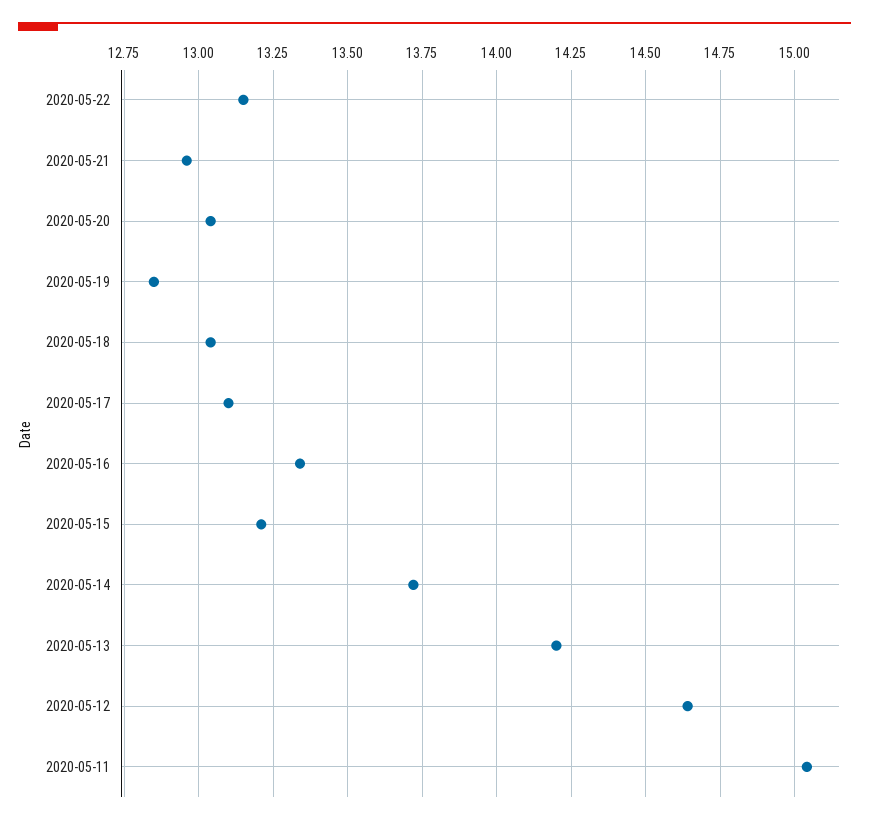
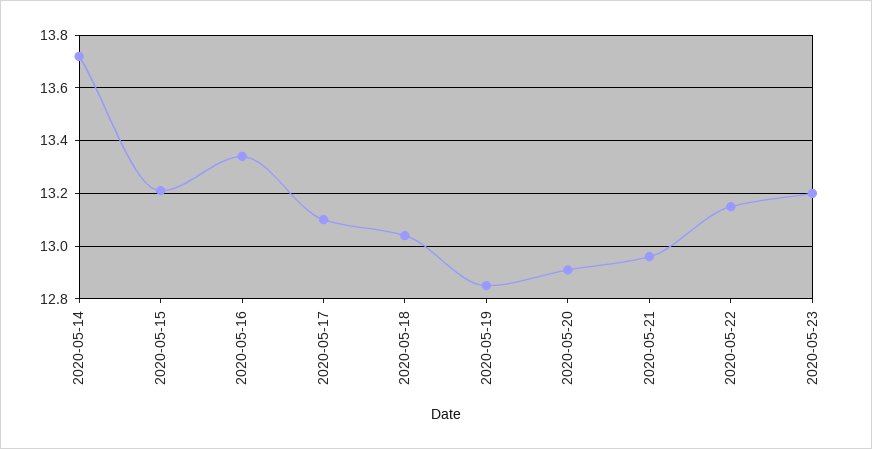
2020-05-20: 13.05 -> 12.9
2020-05-13: 14.2 -> none
2020-05-12: 14.65 -> none
2020-05-11: 15.05 -> none
2020-05-23: none -> 13.2

